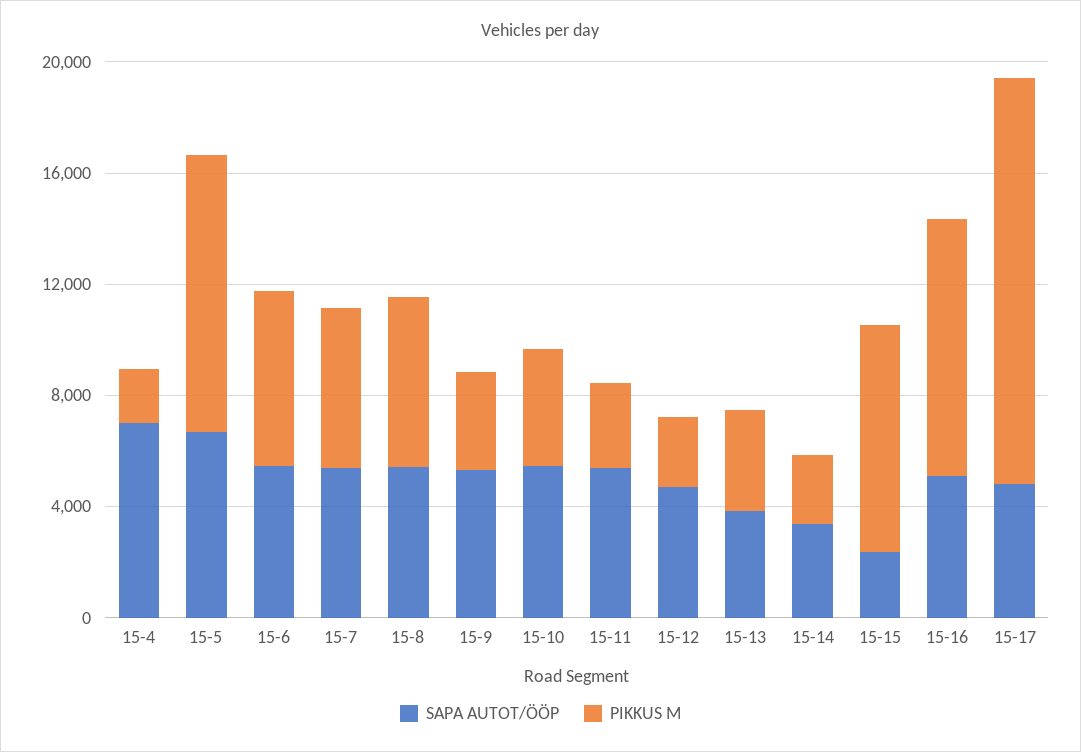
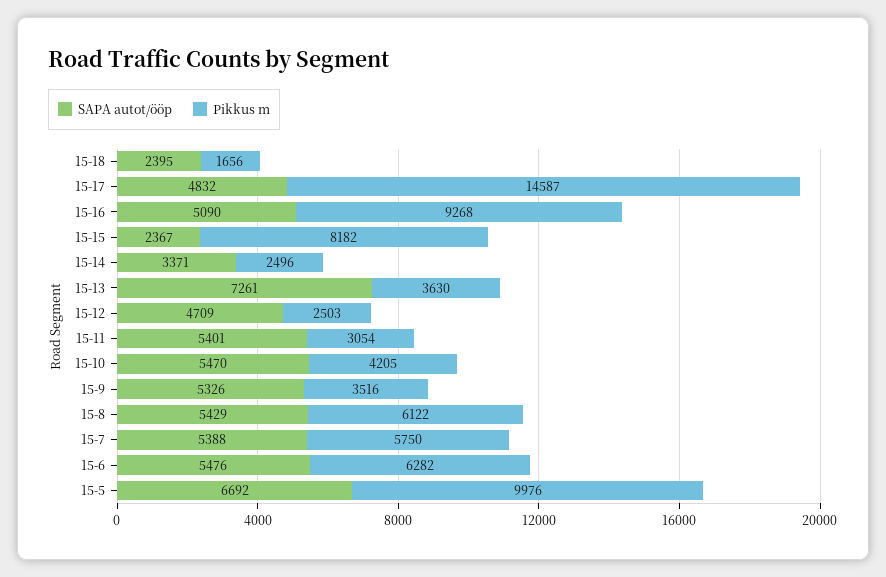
SAPA AUTOT/ÖÖP, 15-4: 7000 -> none
PIKKUS M, 15-4: 2000 -> none
SAPA AUTOT/ÖÖP, 15-13: 4000 -> 7261
SAPA AUTOT/ÖÖP, 15-18: none -> 2395
PIKKUS M, 15-18: none -> 1656

